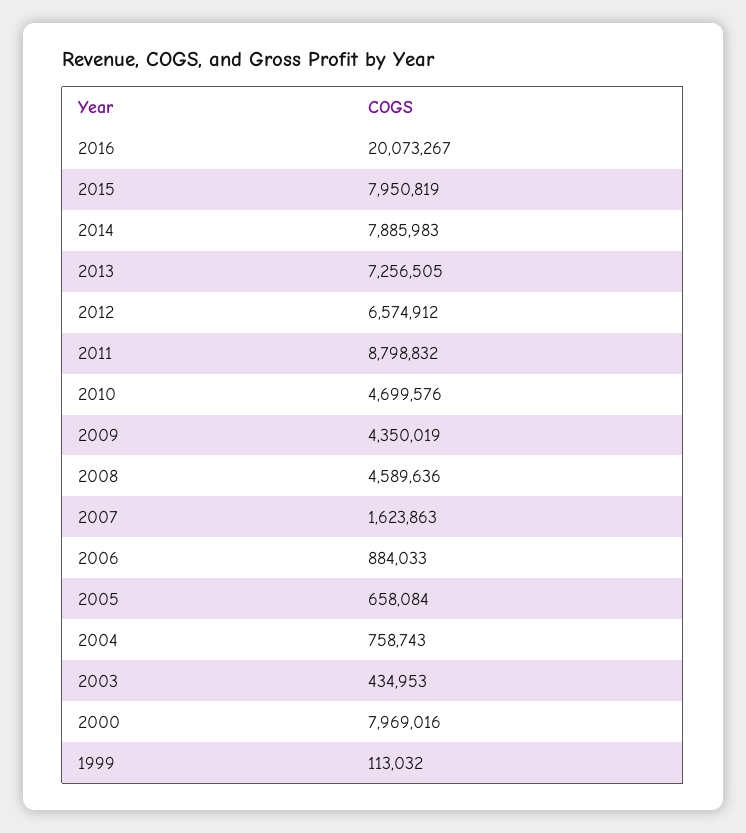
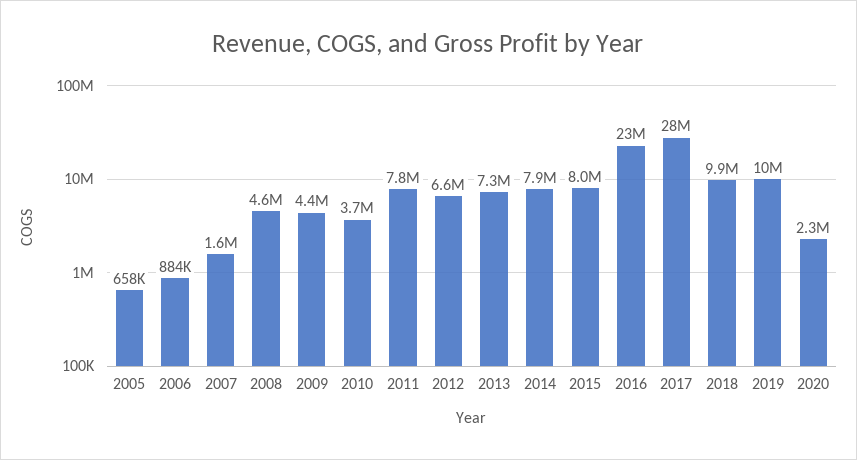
2016: 20073267 -> 23000000
2011: 8798832 -> 7800000
2010: 4699576 -> 3700000
2004: 758743 -> none
2003: 434953 -> none
2000: 7969016 -> none
1999: 113032 -> none
2017: none -> 28000000
2018: none -> 9900000
2019: none -> 10000000
2020: none -> 2300000

